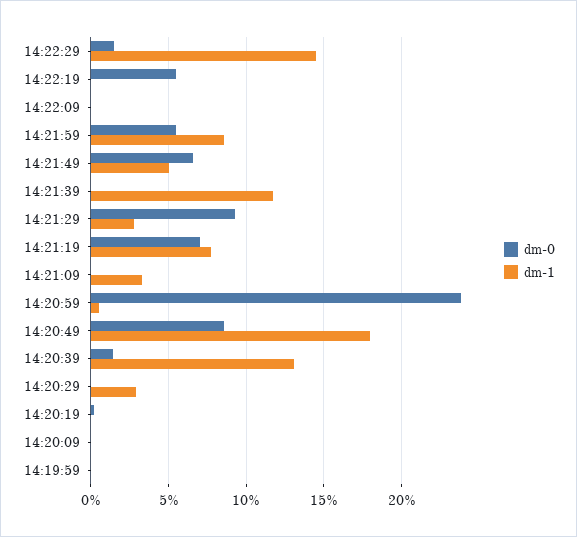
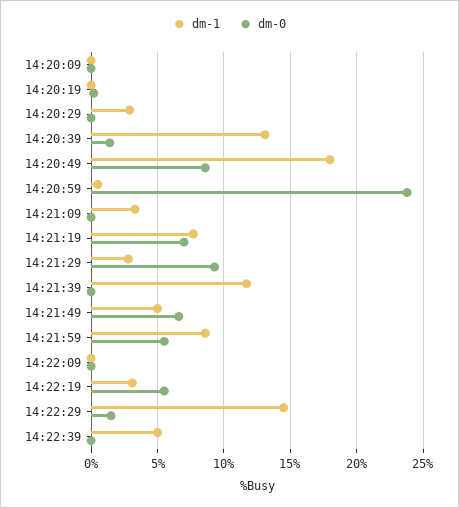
dm-1, 14:22:19: 0 -> 3
dm-0, 14:19:59: 0 -> none
dm-1, 14:19:59: 0 -> none
dm-1, 14:22:39: none -> 5
dm-0, 14:22:39: none -> 0

